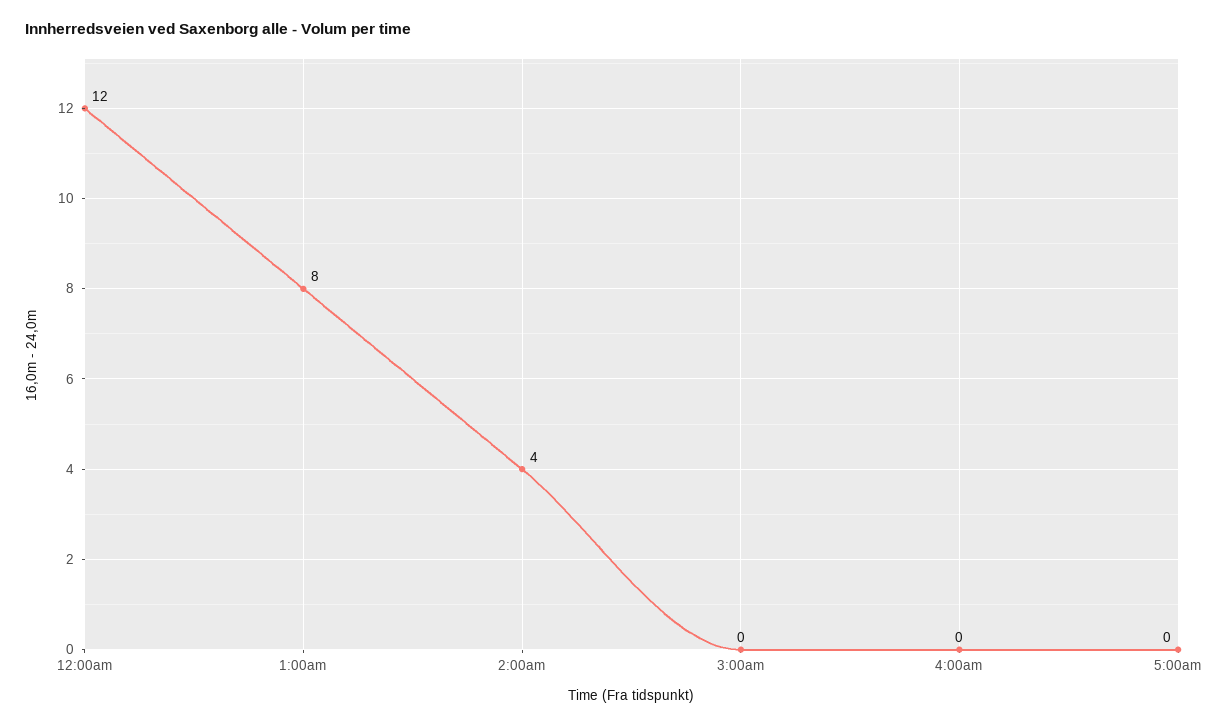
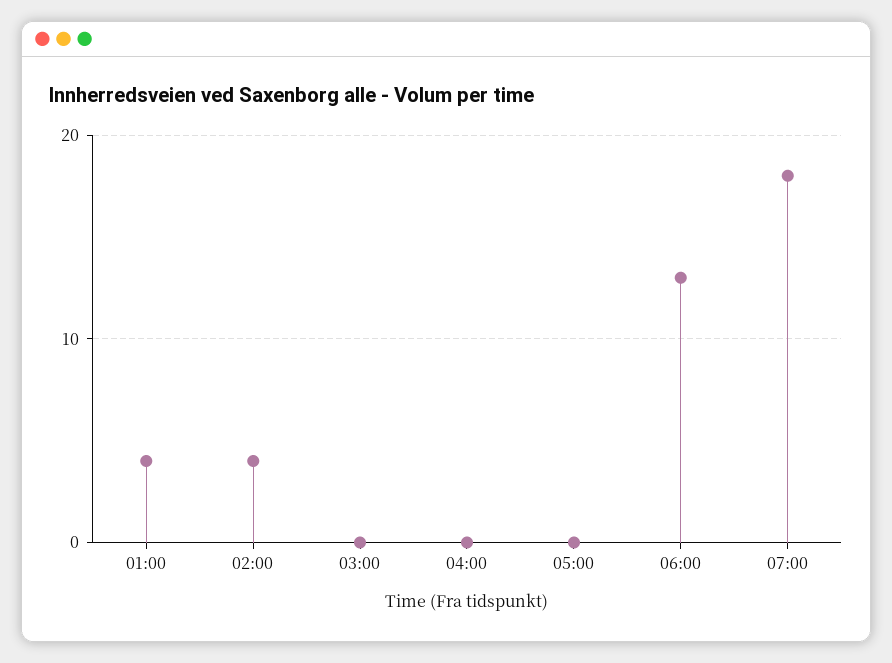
12:00am: 12 -> none
1:00am: 8 -> 4
06:00: none -> 13
07:00: none -> 18

